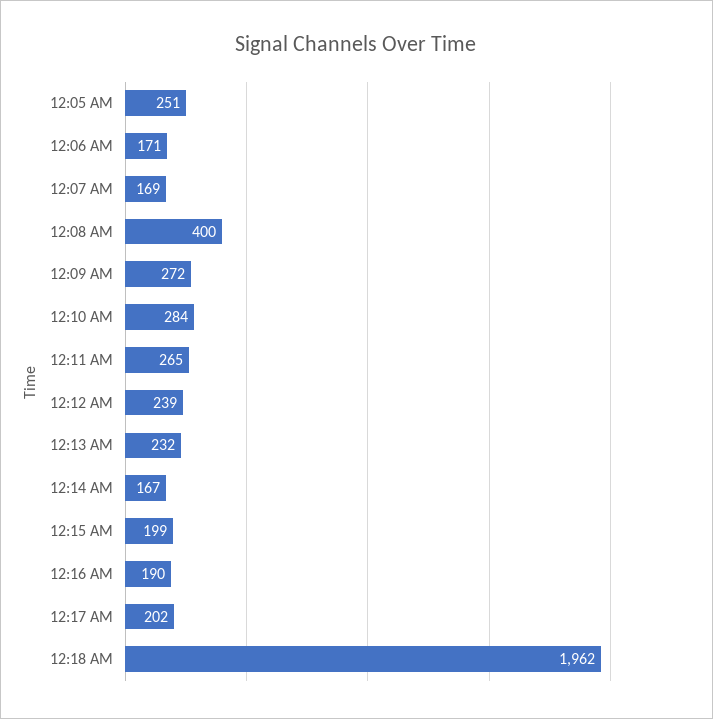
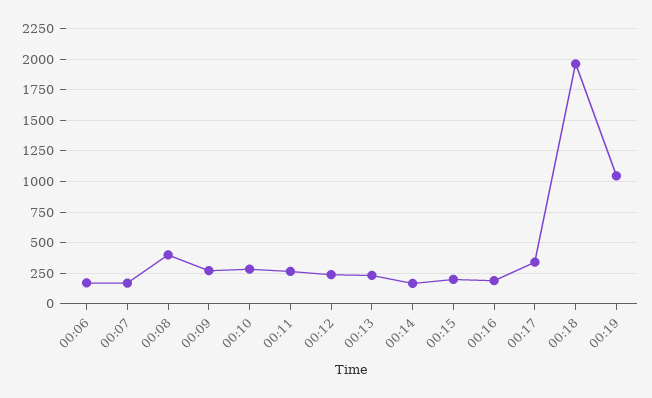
12:05 AM: 251 -> none
12:17 AM: 202 -> 350
00:19: none -> 1050

